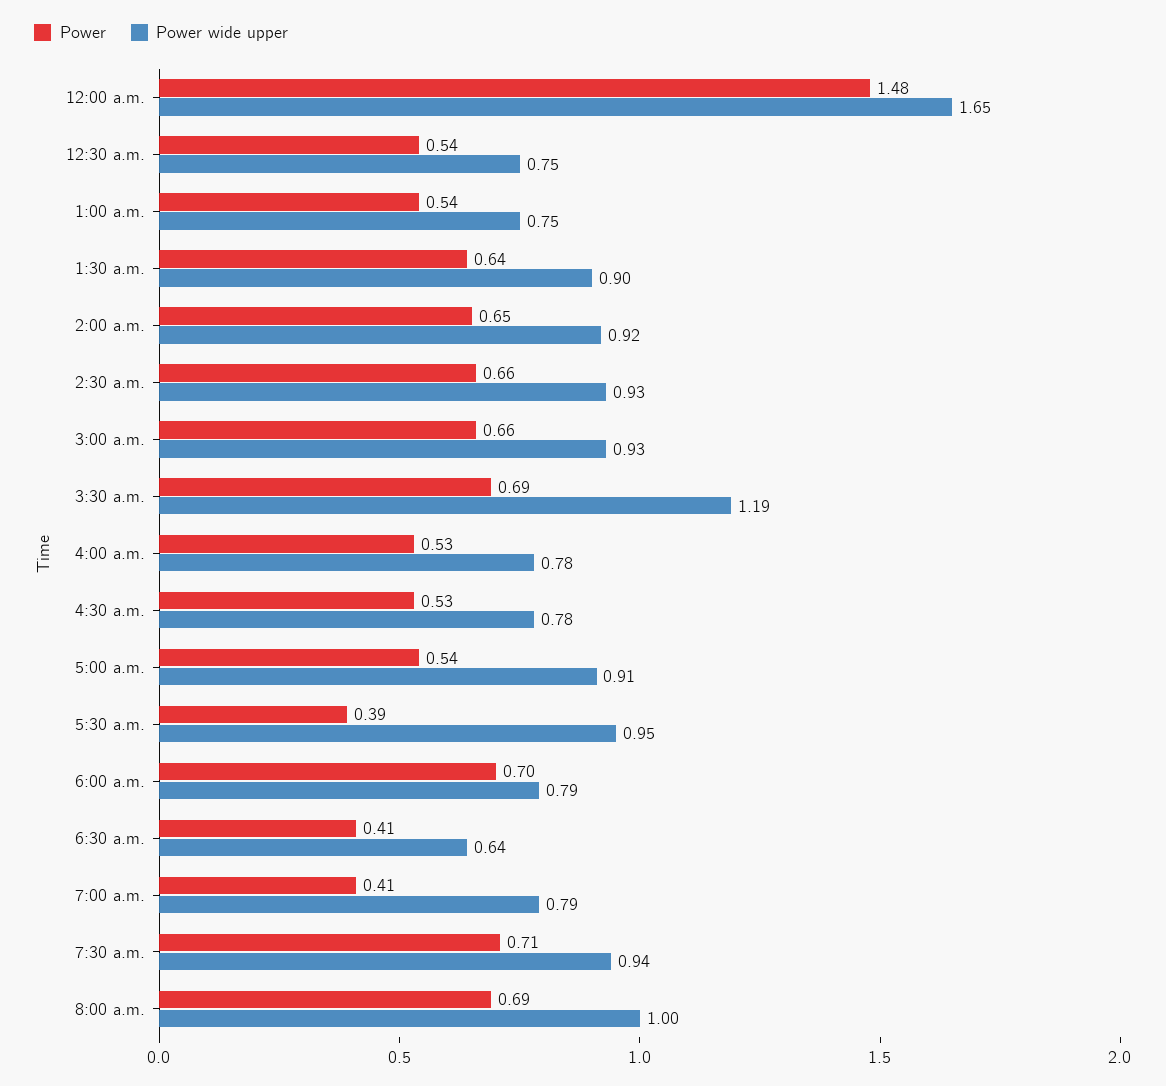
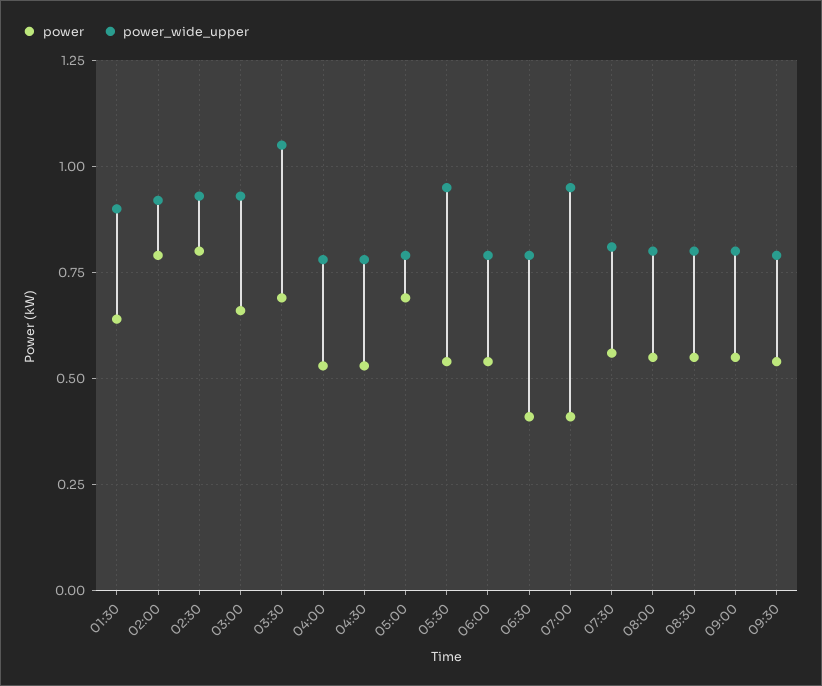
Power, 12:00 a.m.: 1.48 -> none
Power wide upper, 12:00 a.m.: 1.65 -> none
Power, 12:30 a.m.: 0.54 -> none
Power wide upper, 12:30 a.m.: 0.75 -> none
Power, 1:00 a.m.: 0.54 -> none
Power wide upper, 1:00 a.m.: 0.75 -> none
Power, 2:00 a.m.: 0.65 -> 0.8
Power, 2:30 a.m.: 0.66 -> 0.8
Power wide upper, 3:30 a.m.: 1.19 -> 1.05
Power, 5:00 a.m.: 0.54 -> 0.7
Power wide upper, 5:00 a.m.: 0.91 -> 0.8
Power, 5:30 a.m.: 0.39 -> 0.55
Power, 6:00 a.m.: 0.7 -> 0.55
Power wide upper, 6:30 a.m.: 0.64 -> 0.8
Power wide upper, 7:00 a.m.: 0.79 -> 0.95
Power, 7:30 a.m.: 0.71 -> 0.55
Power wide upper, 7:30 a.m.: 0.94 -> 0.8
Power, 8:00 a.m.: 0.69 -> 0.55
Power wide upper, 8:00 a.m.: 1 -> 0.8
Power, 08:30: none -> 0.55
Power wide upper, 08:30: none -> 0.8
Power, 09:00: none -> 0.55
Power wide upper, 09:00: none -> 0.8
Power, 09:30: none -> 0.55
Power wide upper, 09:30: none -> 0.8

